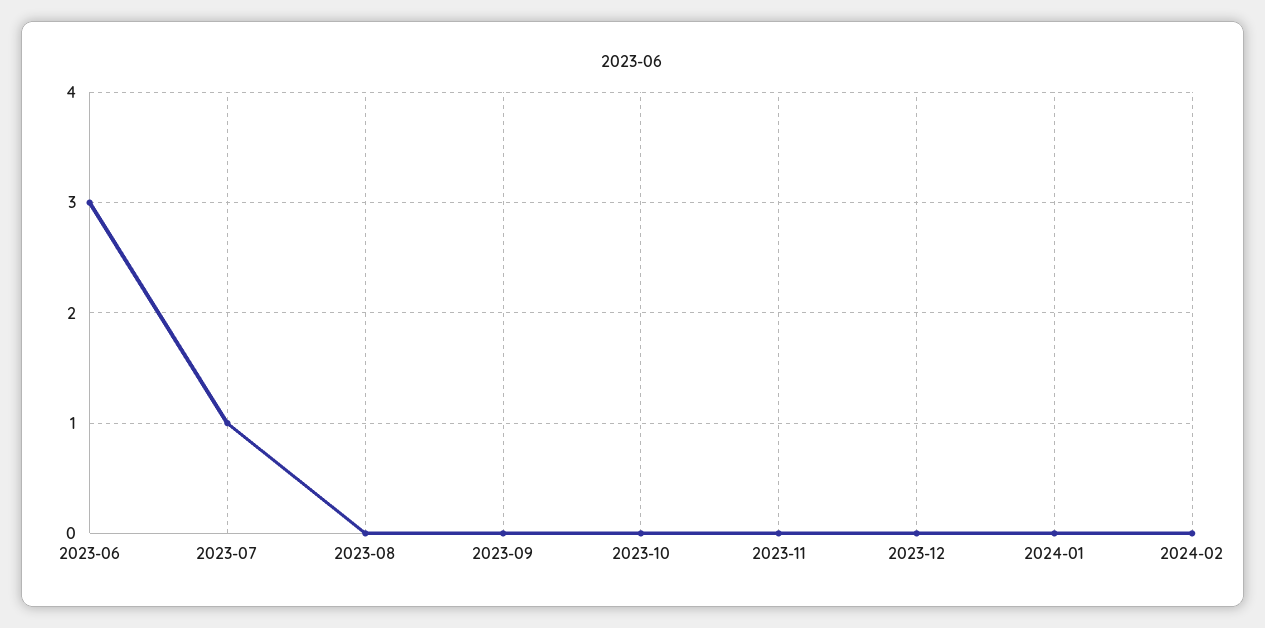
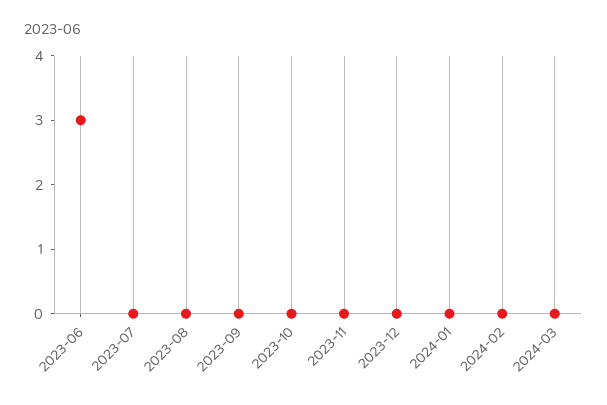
2023-07: 1 -> 0
2024-03: none -> 0

